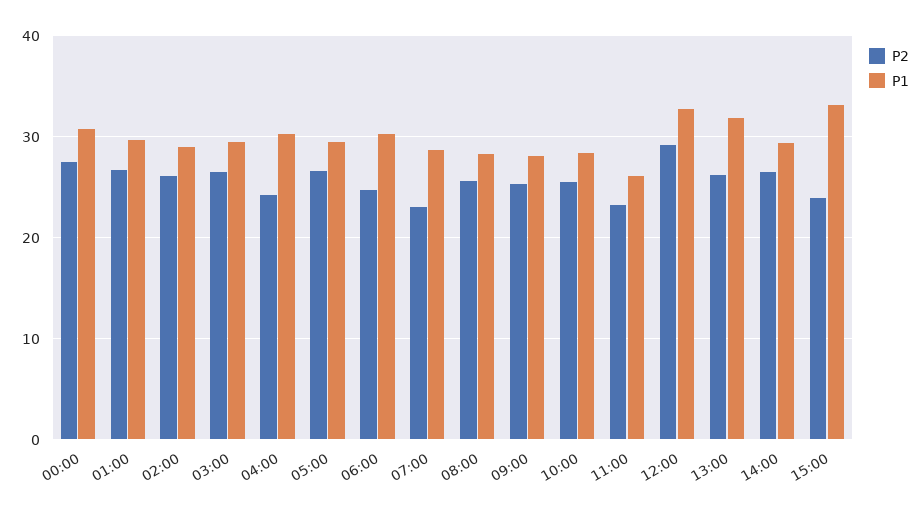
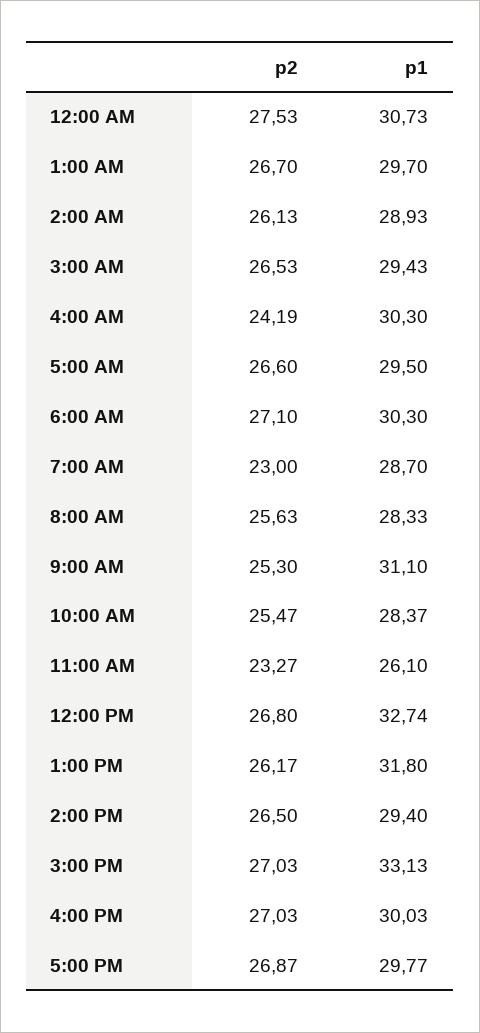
P2, 06:00: 25 -> 27.1
P1, 09:00: 28 -> 31.1
P2, 12:00: 29 -> 26.8
P2, 15:00: 24 -> 27.03
P2, 4:00 PM: none -> 27.03
P1, 4:00 PM: none -> 30.03
P2, 5:00 PM: none -> 26.87
P1, 5:00 PM: none -> 29.77

